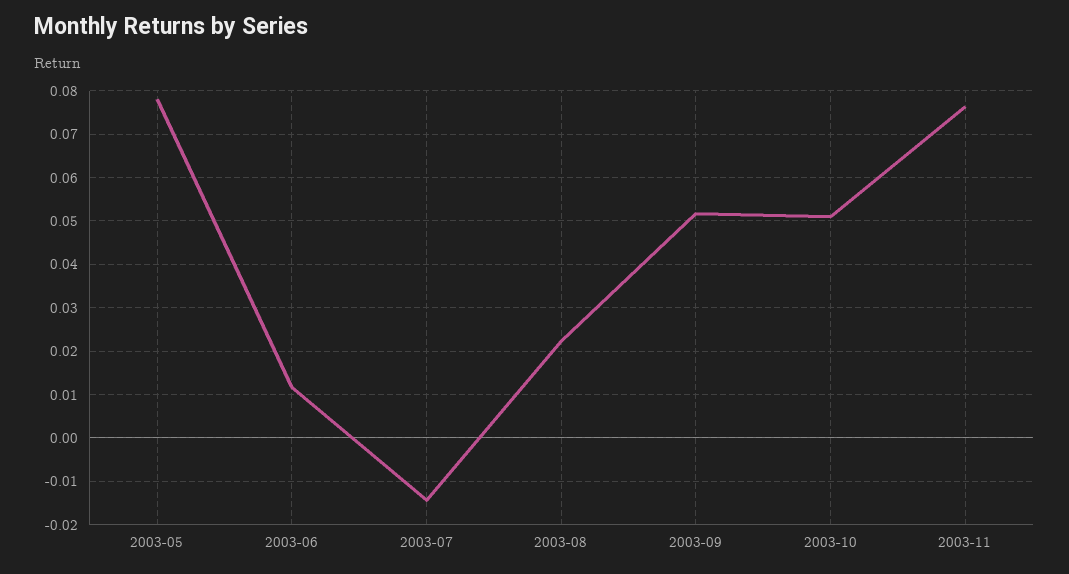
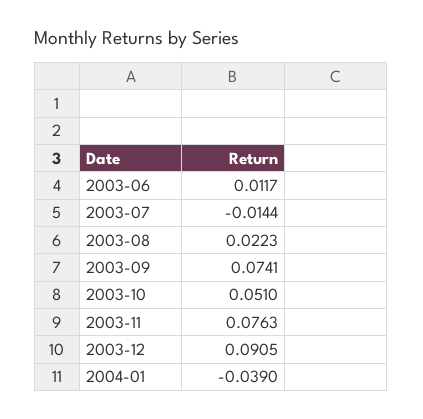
2003-05: 0.078 -> none
2003-09: 0.052 -> 0.0741
2003-12: none -> 0.0905
2004-01: none -> -0.039

